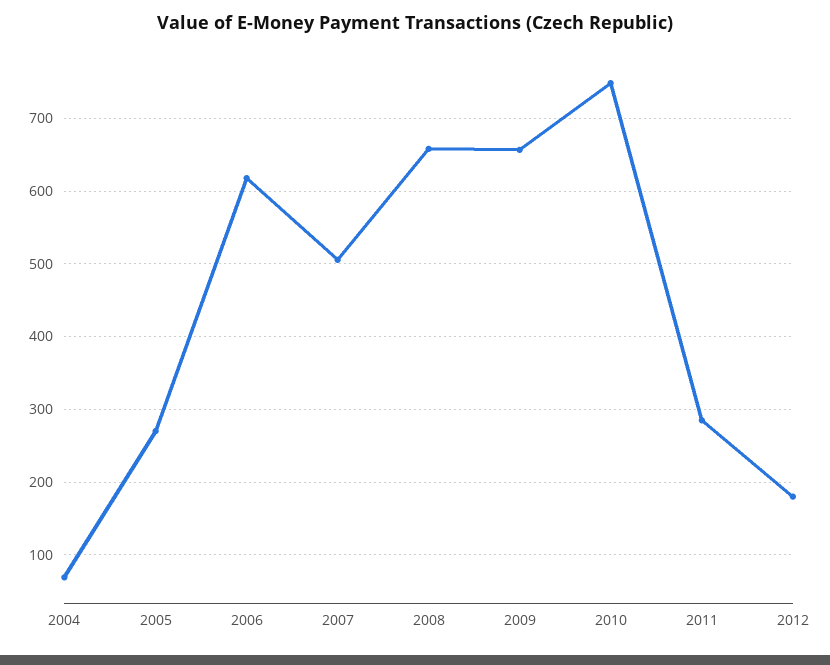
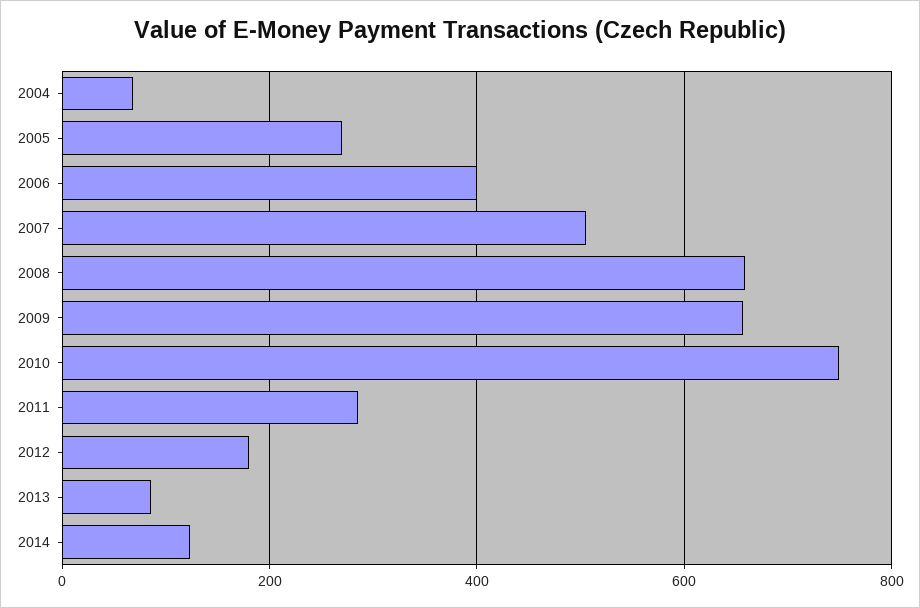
2006: 620 -> 400
2013: none -> 80
2014: none -> 120

